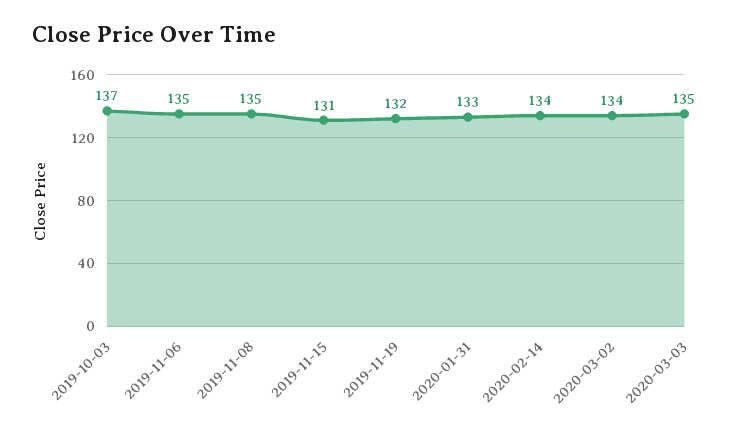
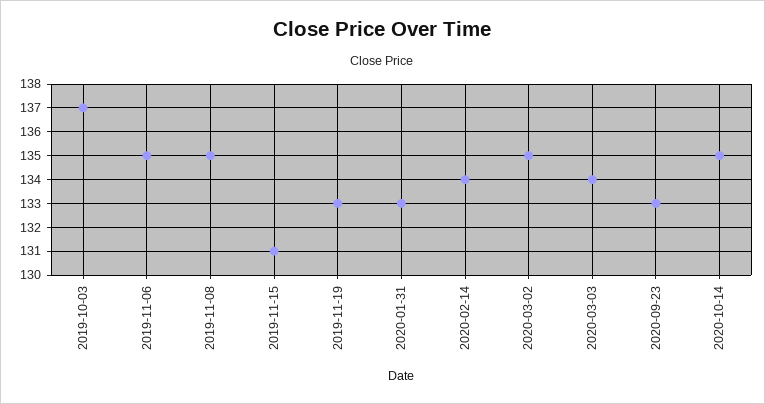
2019-11-19: 132 -> 133
2020-03-02: 134 -> 135
2020-03-03: 135 -> 134
2020-09-23: none -> 133
2020-10-14: none -> 135

